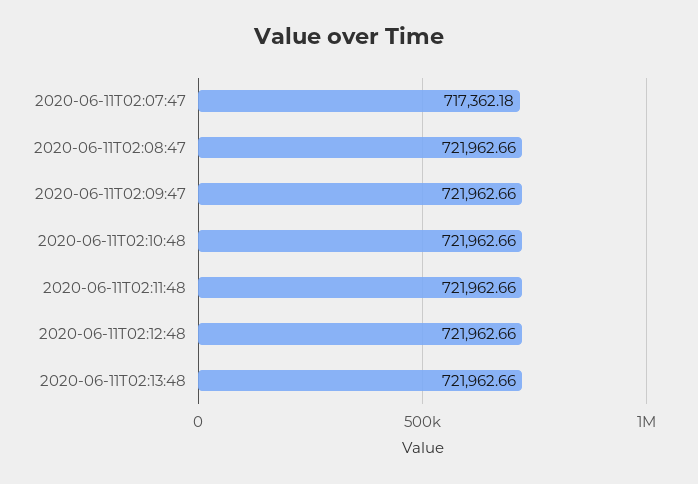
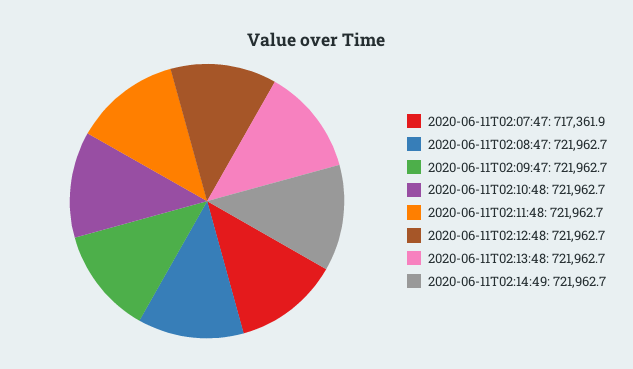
2020-06-11T02:07:47: 717362.18 -> 717361.9
2020-06-11T02:14:49: none -> 721962.7

